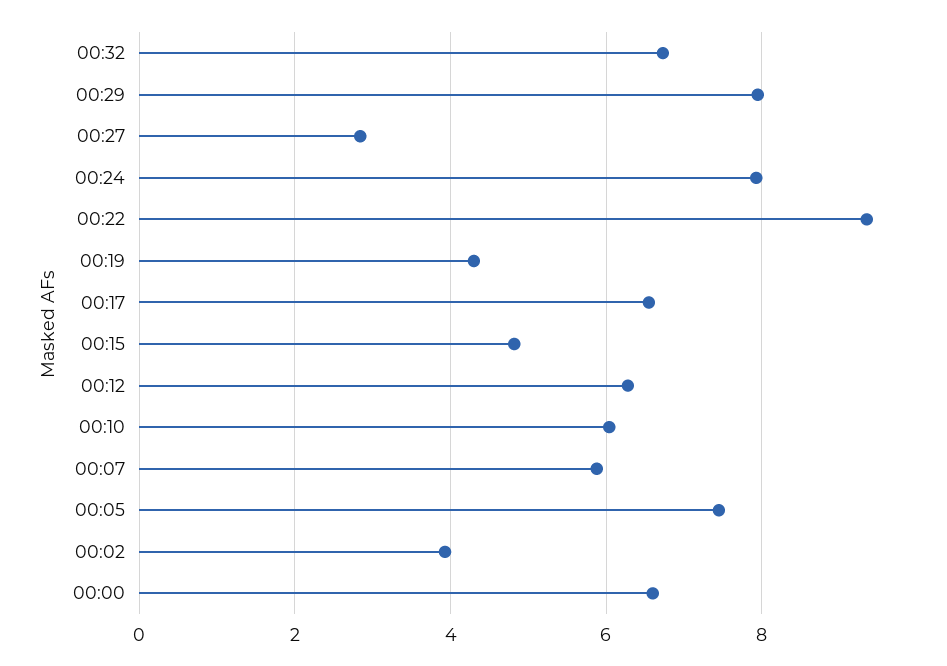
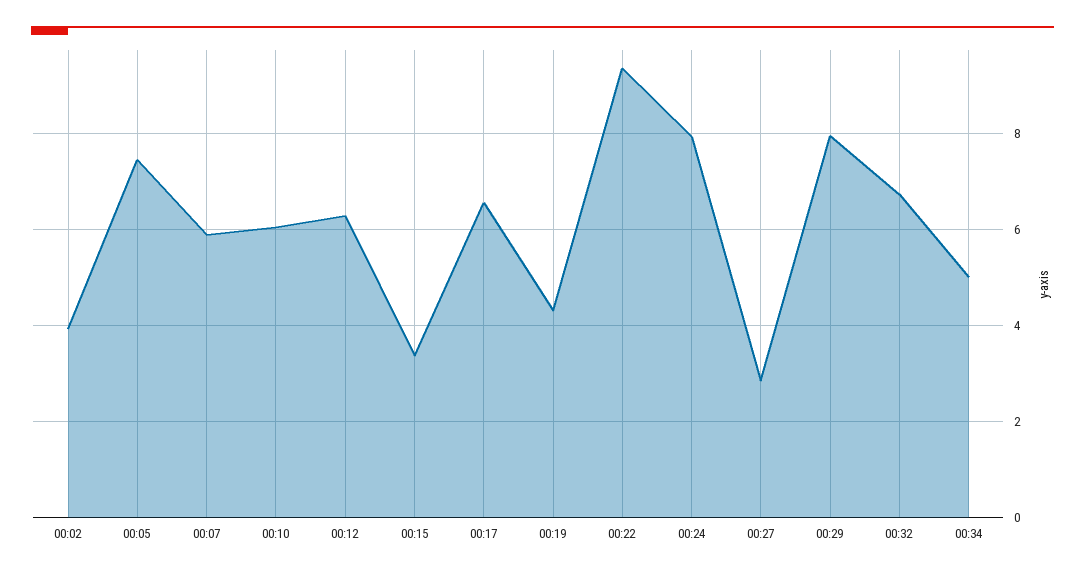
00:15: 4.8 -> 3.4
00:00: 6.6 -> none
00:34: none -> 5

